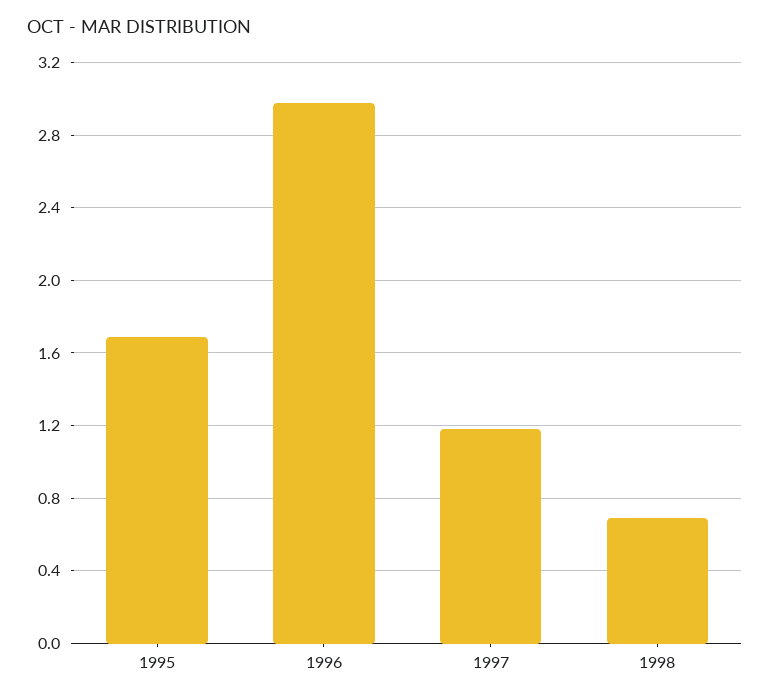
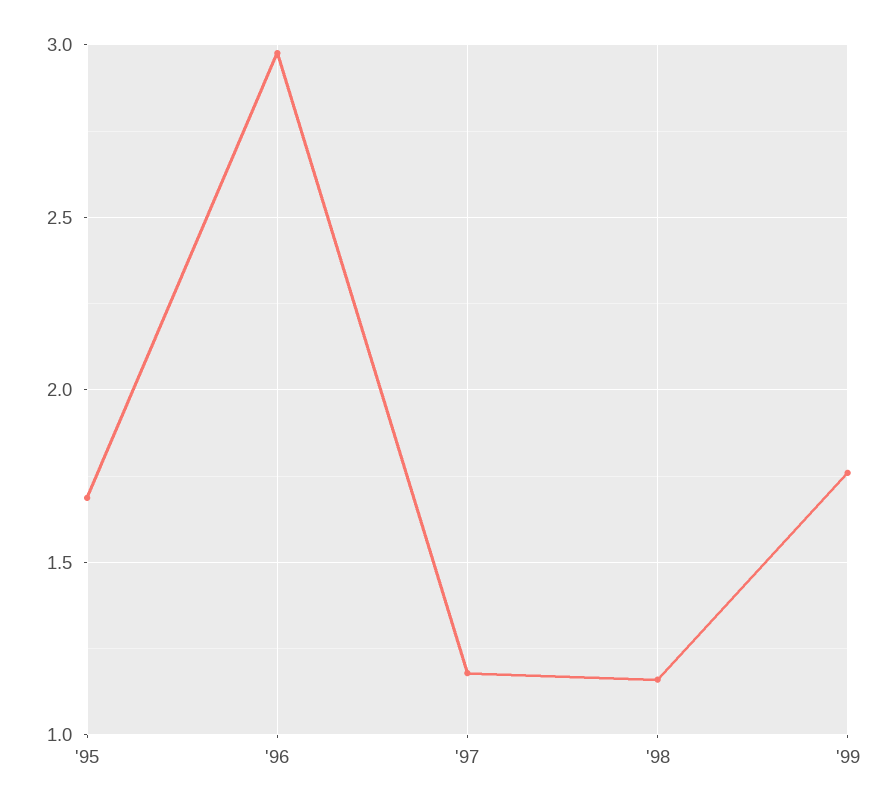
1998: 0.7 -> 1.15
'99: none -> 1.75

